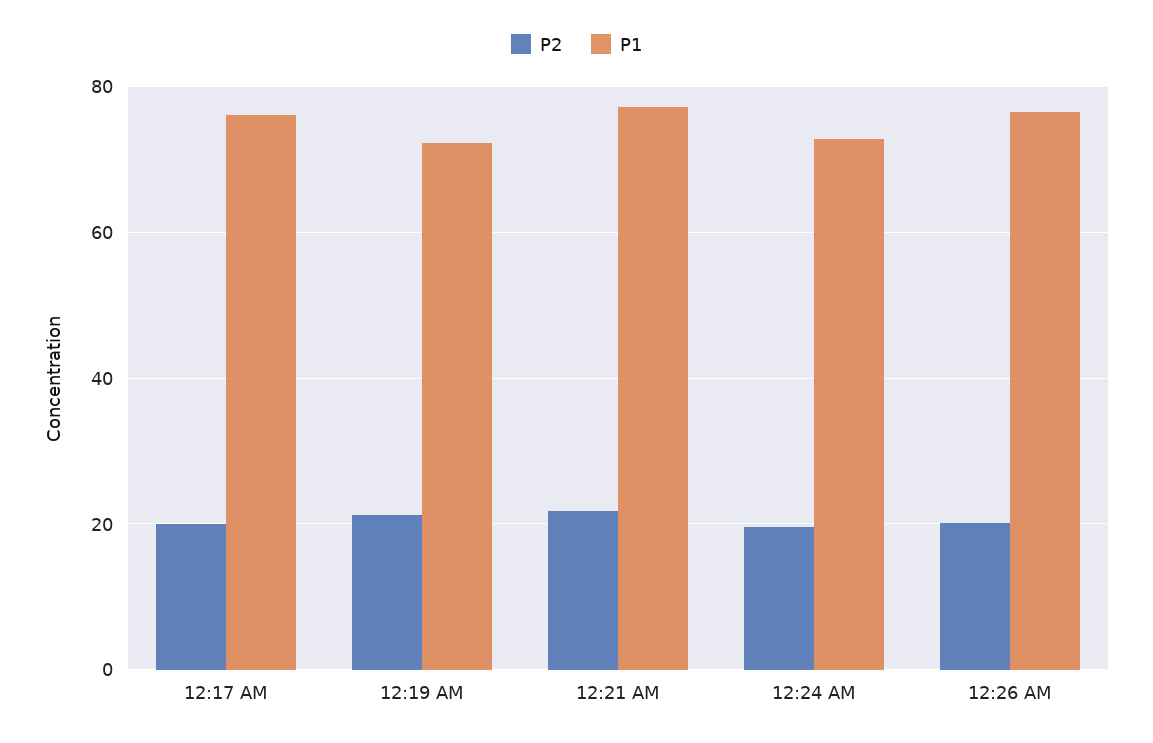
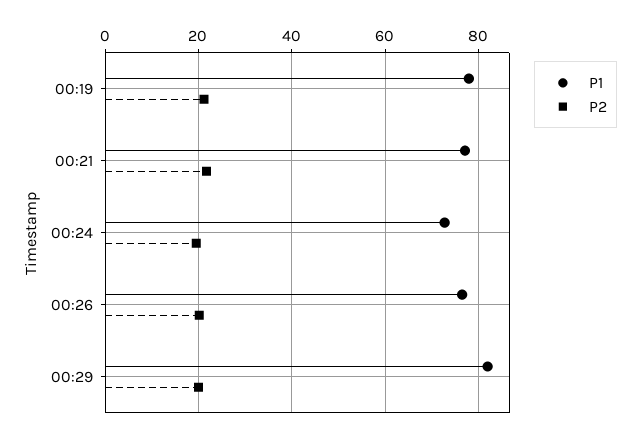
P2, 12:17 AM: 20 -> none
P1, 12:17 AM: 76 -> none
P1, 12:19 AM: 72 -> 78
P1, 00:29: none -> 82
P2, 00:29: none -> 20

